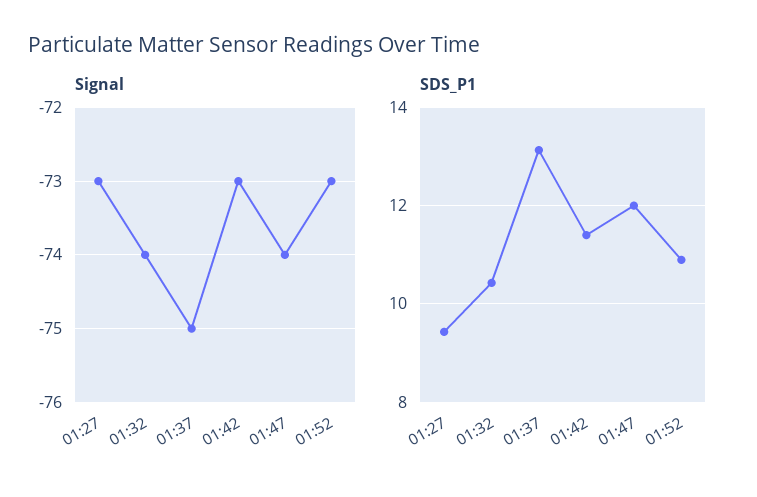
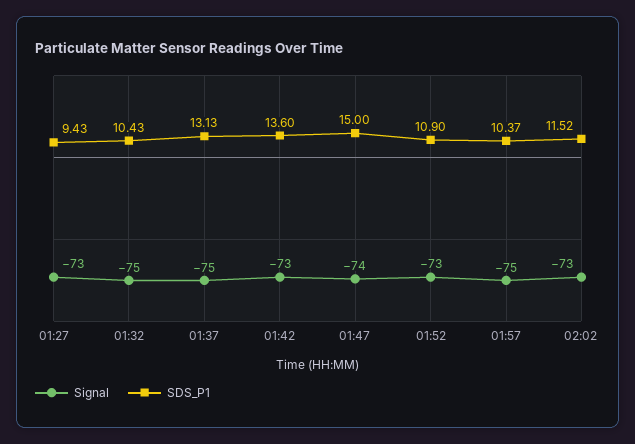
Signal, 01:32: -74 -> -75
SDS_P1, 01:42: 11.4 -> 13.6
SDS_P1, 01:47: 12 -> 15
Signal, 01:57: none -> -75
SDS_P1, 01:57: none -> 10.37
Signal, 02:02: none -> -73
SDS_P1, 02:02: none -> 11.52

